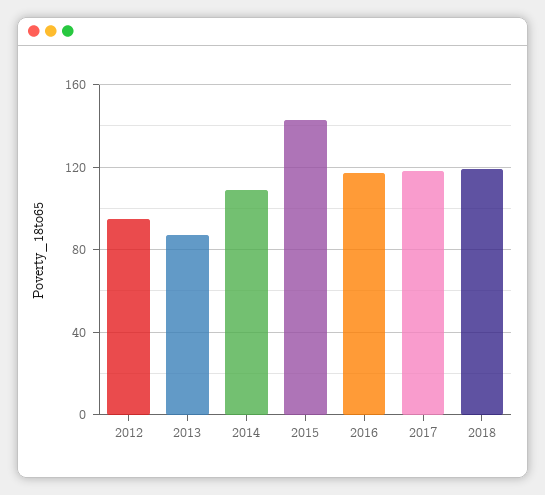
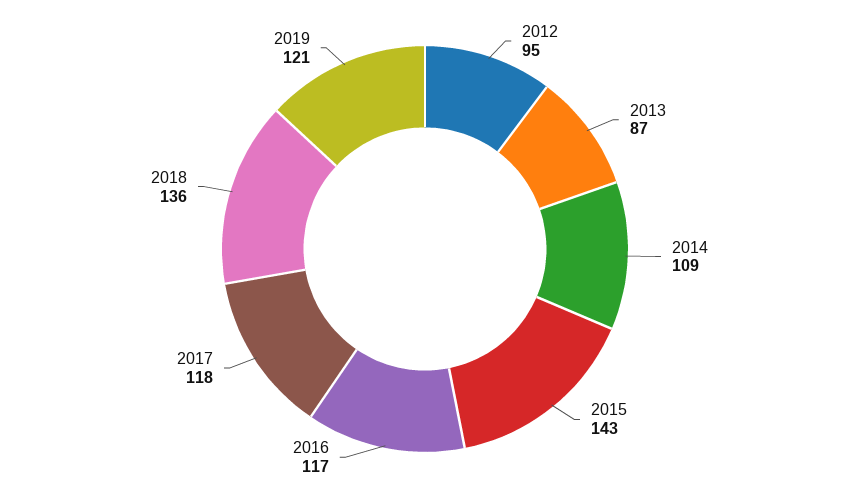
2018: 120 -> 136
2019: none -> 121

